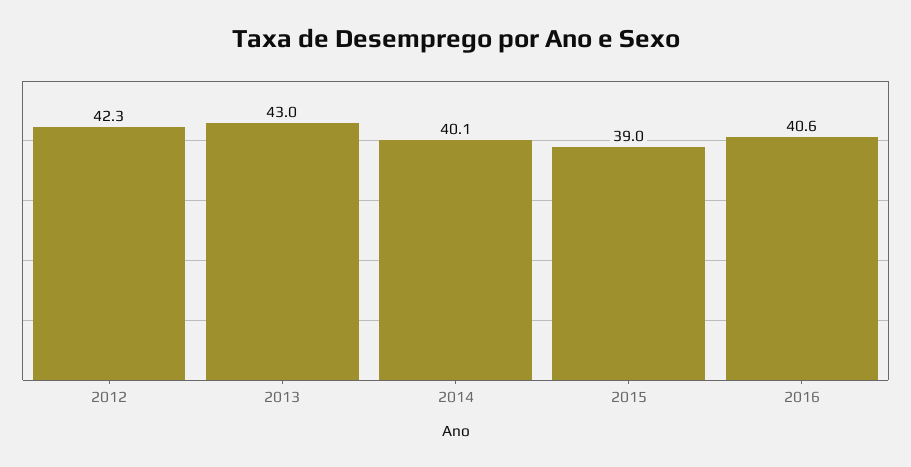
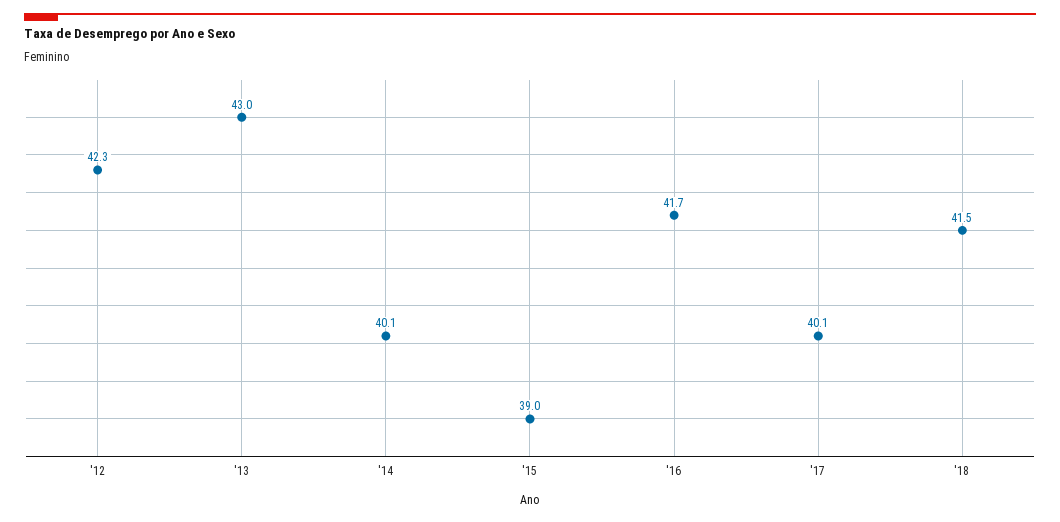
2016: 40.6 -> 41.7
'17: none -> 40.1
'18: none -> 41.5

